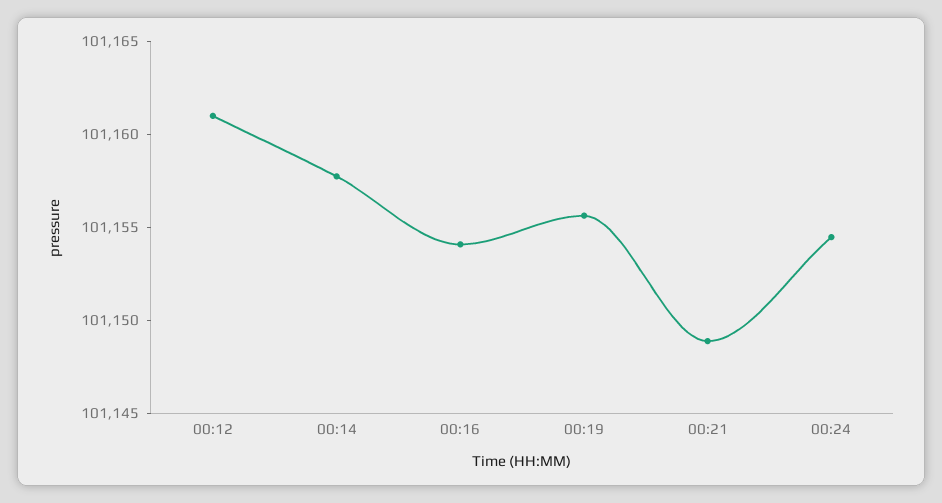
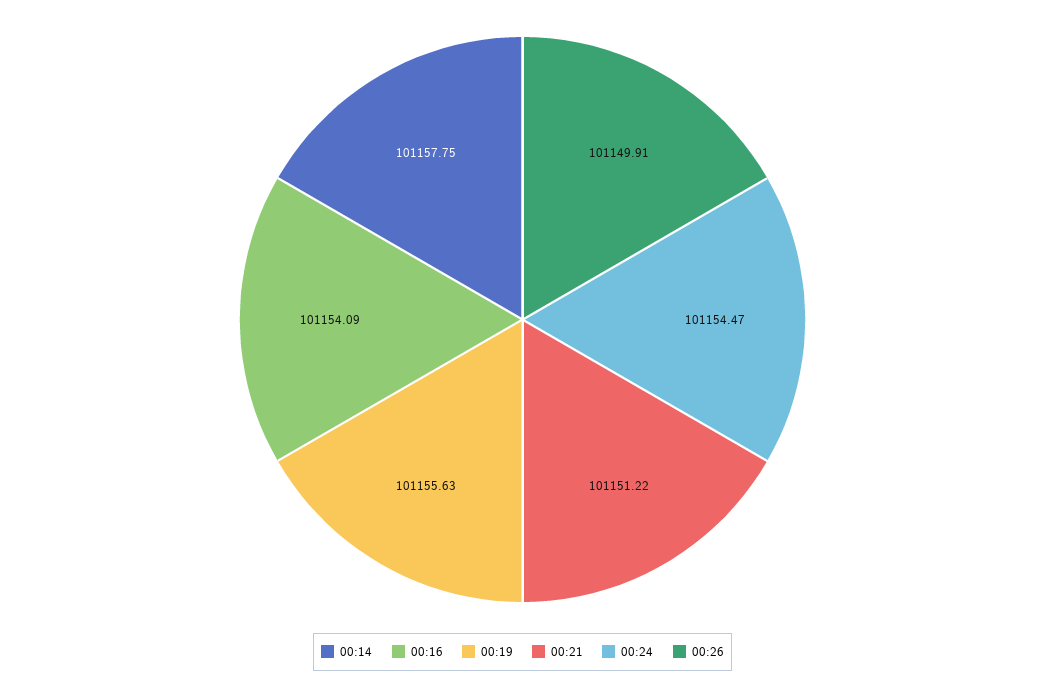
00:12: 101161 -> none
00:21: 101149 -> 101151.22
00:26: none -> 101149.91

